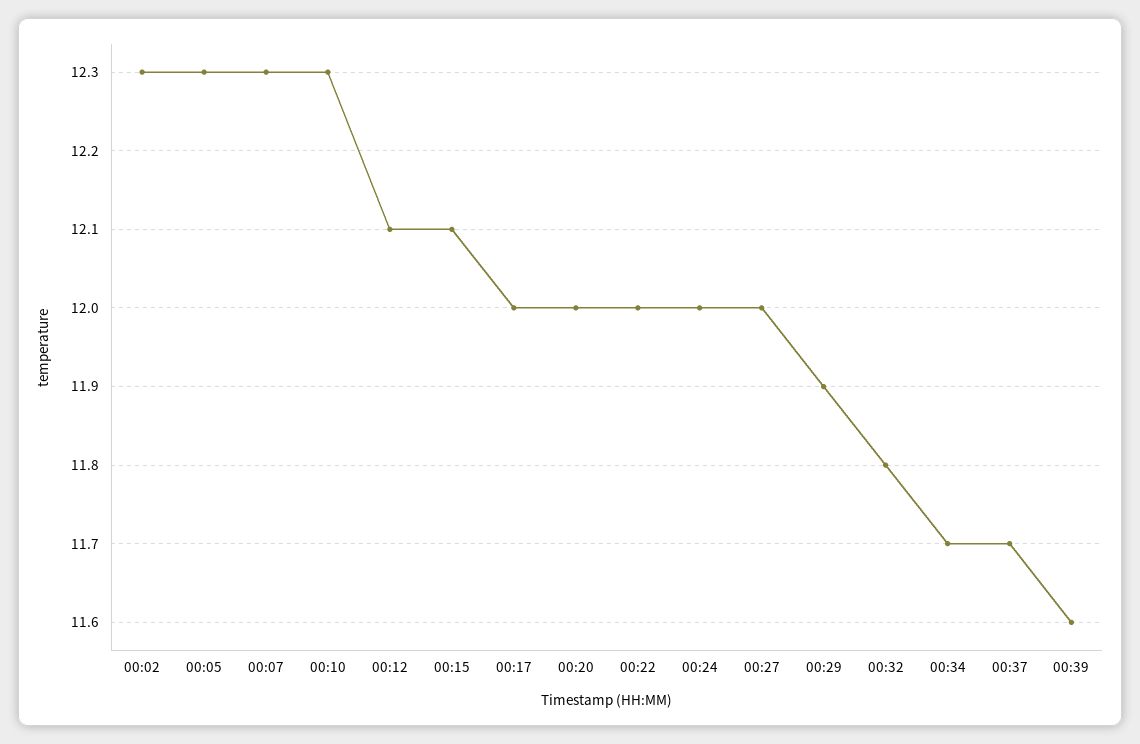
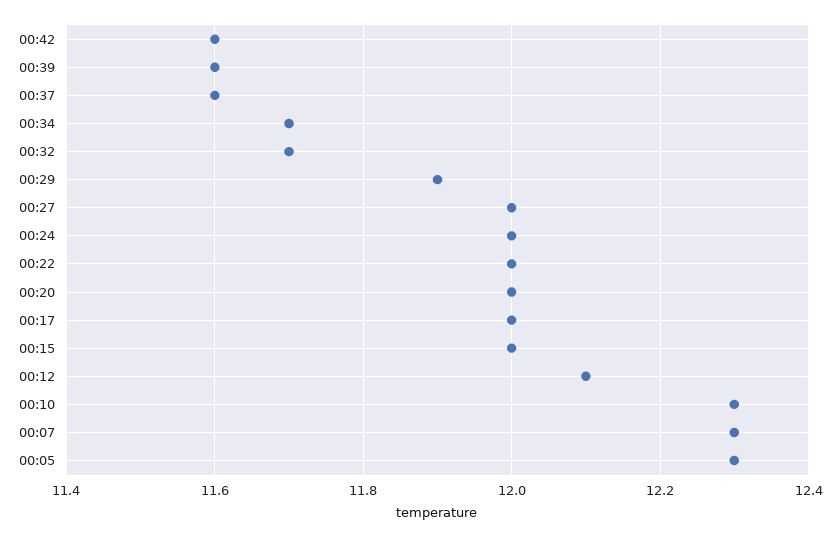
00:02: 12.3 -> none
00:15: 12.1 -> 12
00:32: 11.8 -> 11.7
00:37: 11.7 -> 11.6
00:42: none -> 11.6

